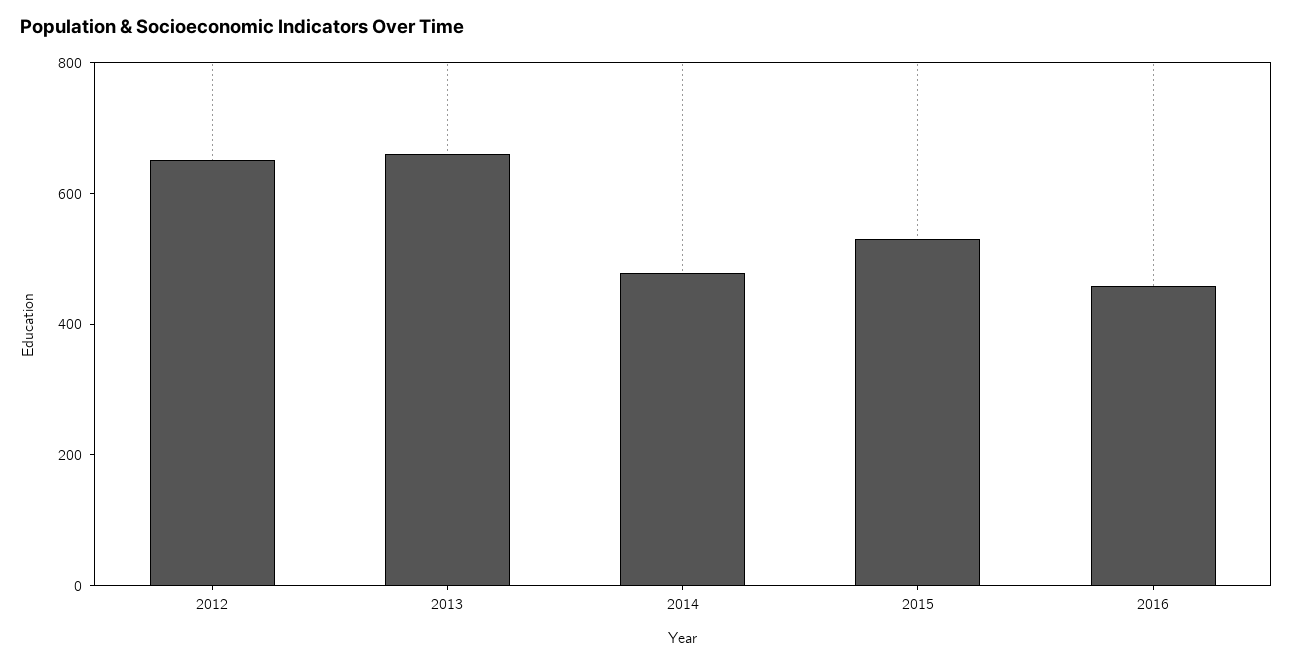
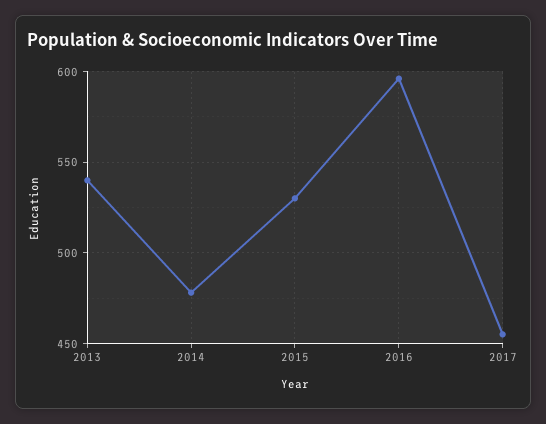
2012: 650 -> none
2013: 650 -> 540
2016: 450 -> 595
2017: none -> 455

